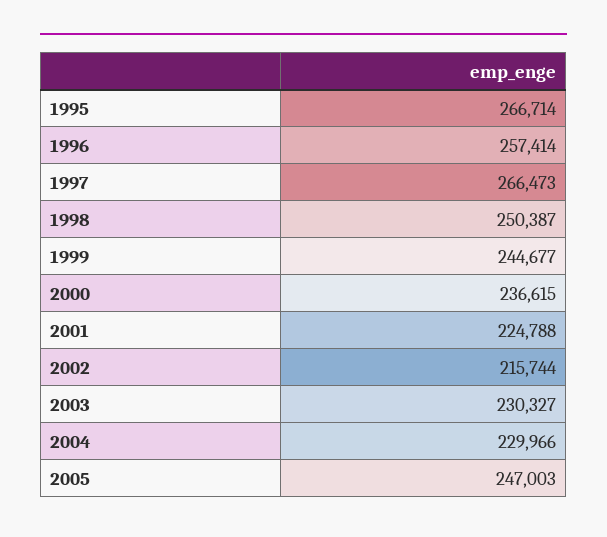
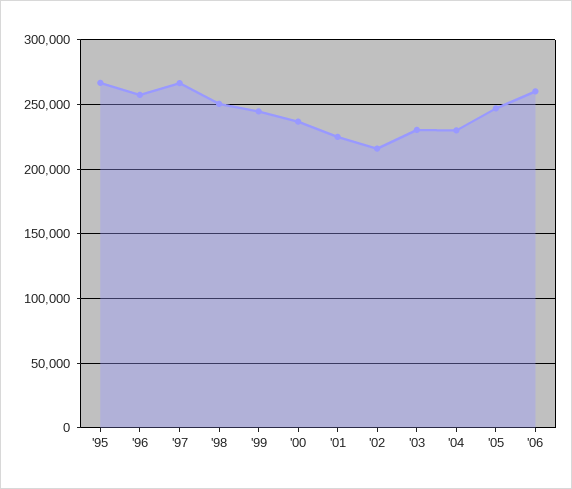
'06: none -> 260000

